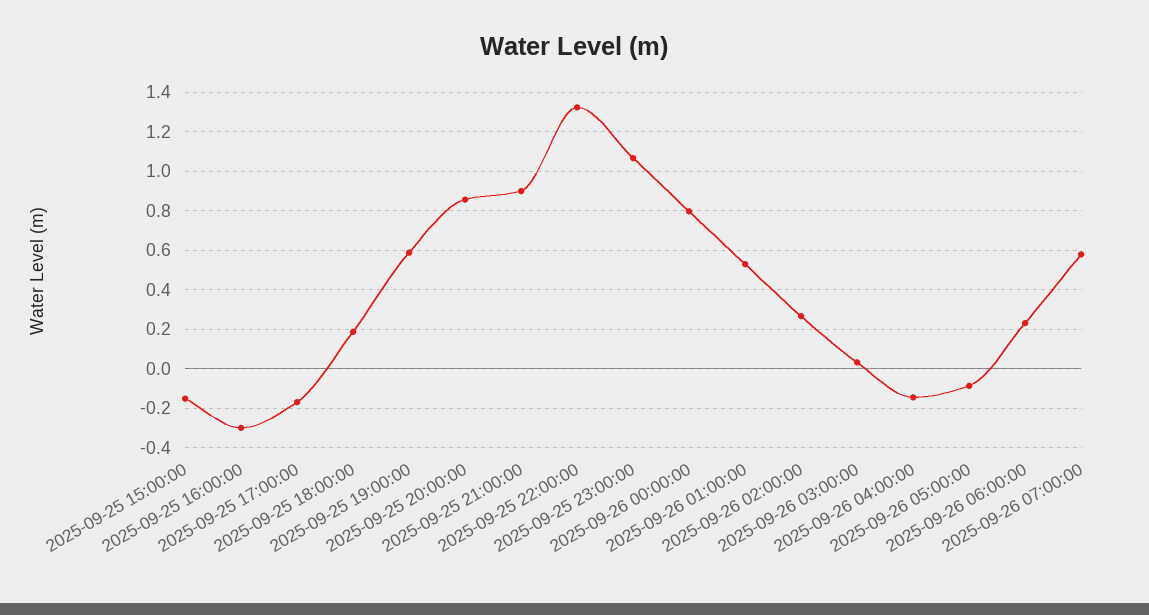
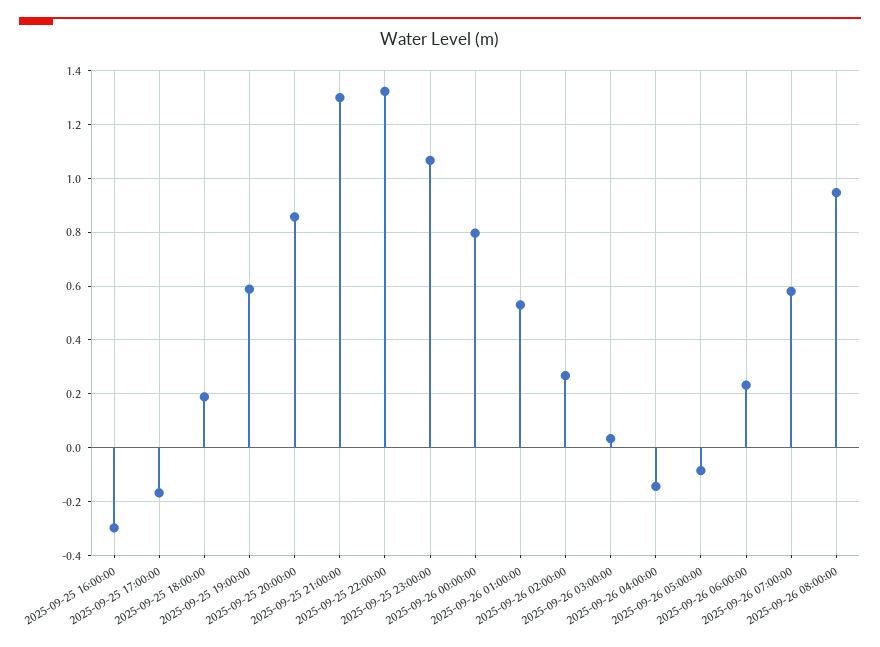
2025-09-25 15:00:00: -0.15 -> none
2025-09-25 21:00:00: 0.9 -> 1.3
2025-09-26 08:00:00: none -> 0.95

